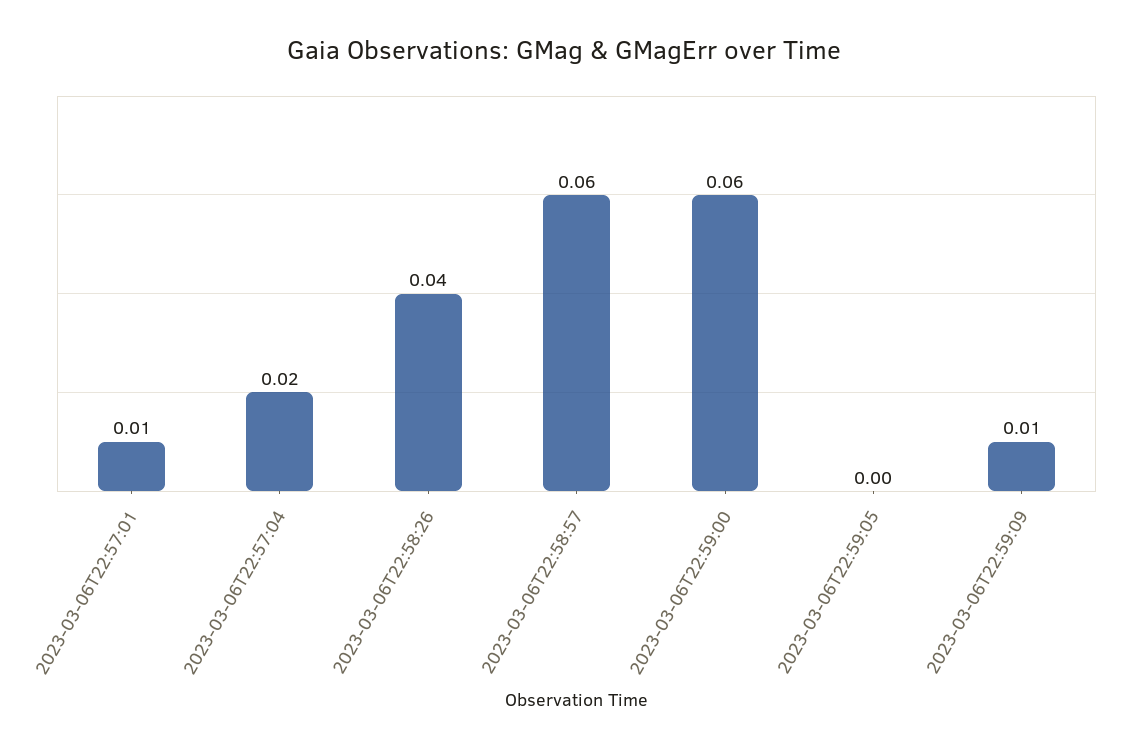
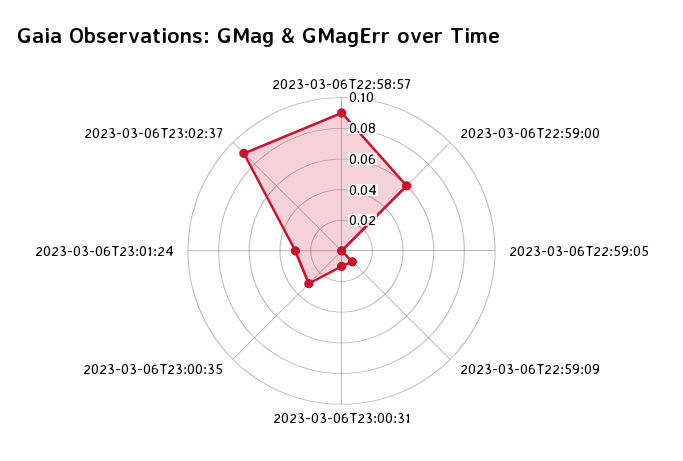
2023-03-06T22:57:01: 0.01 -> none
2023-03-06T22:57:04: 0.02 -> none
2023-03-06T22:58:26: 0.04 -> none
2023-03-06T22:58:57: 0.06 -> 0.09
2023-03-06T23:00:31: none -> 0.01
2023-03-06T23:00:35: none -> 0.03
2023-03-06T23:01:24: none -> 0.03
2023-03-06T23:02:37: none -> 0.09

